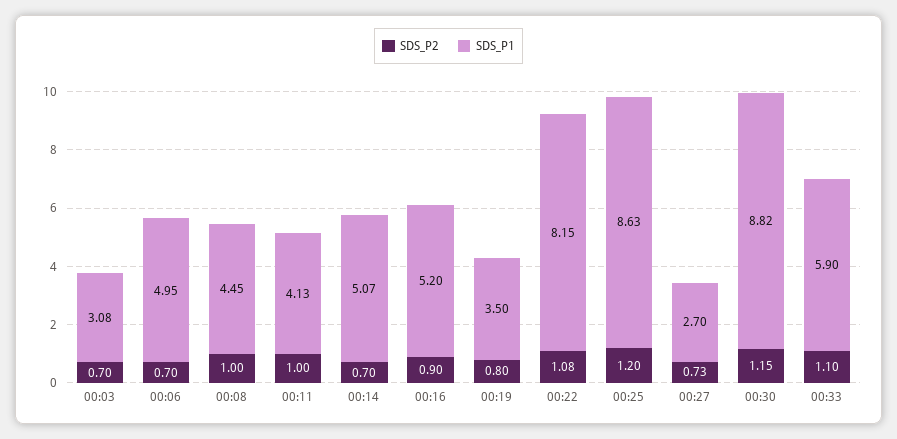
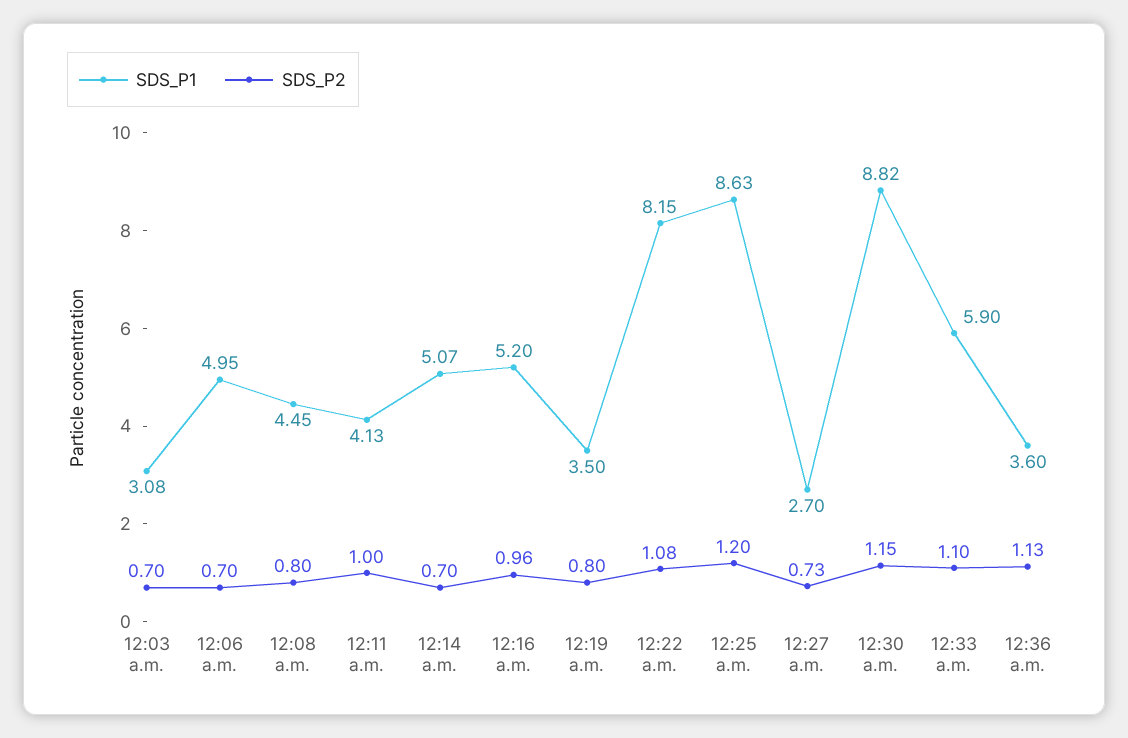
SDS_P2, 00:08: 1 -> 0.8
SDS_P2, 00:16: 0.9 -> 0.96
SDS_P1, 12:36 a.m.: none -> 3.6
SDS_P2, 12:36 a.m.: none -> 1.13

